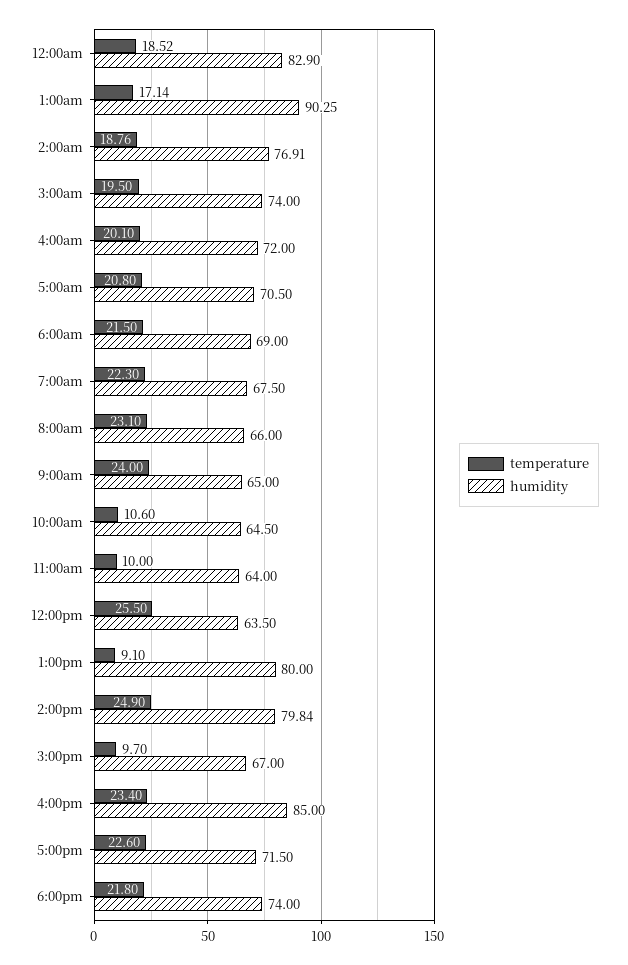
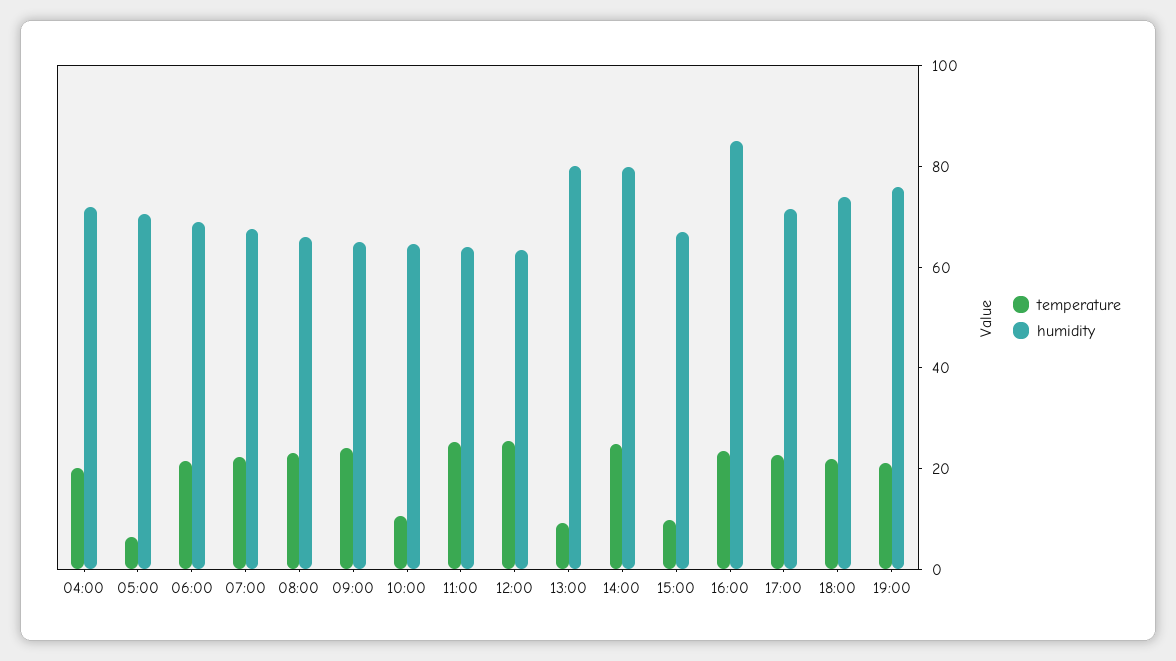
temperature, 12:00am: 18.52 -> none
humidity, 12:00am: 82.9 -> none
temperature, 1:00am: 17.14 -> none
humidity, 1:00am: 90.25 -> none
temperature, 2:00am: 18.76 -> none
humidity, 2:00am: 76.91 -> none
temperature, 3:00am: 19.5 -> none
humidity, 3:00am: 74 -> none
temperature, 5:00am: 20.8 -> 5
temperature, 11:00am: 10 -> 25
temperature, 19:00: none -> 20
humidity, 19:00: none -> 75

